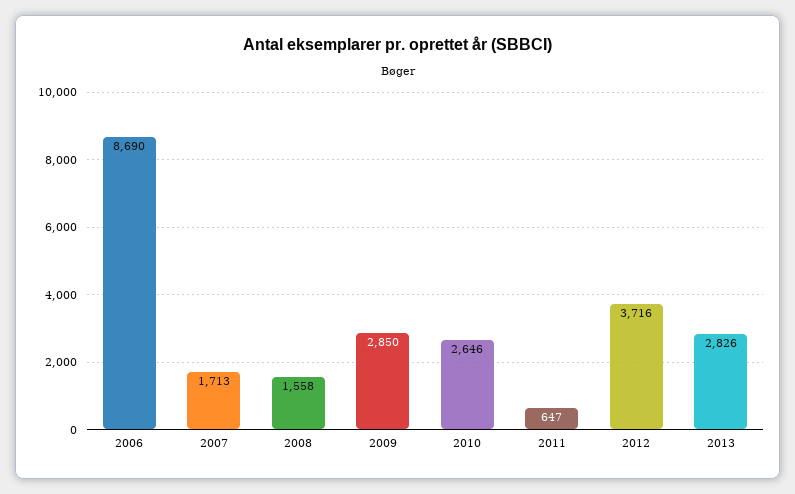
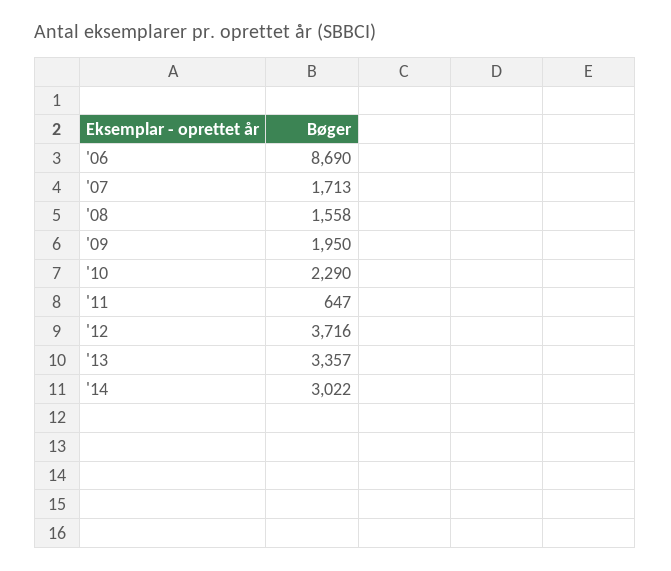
2009: 2850 -> 1950
2010: 2646 -> 2290
2013: 2826 -> 3357
'14: none -> 3022

